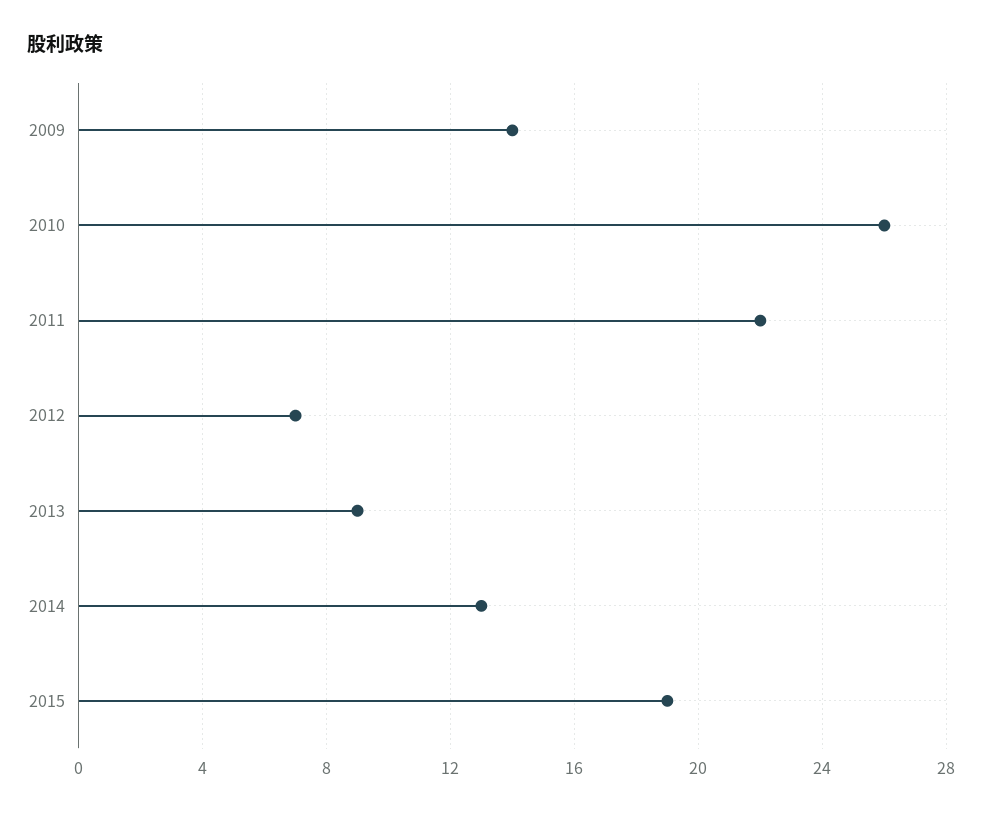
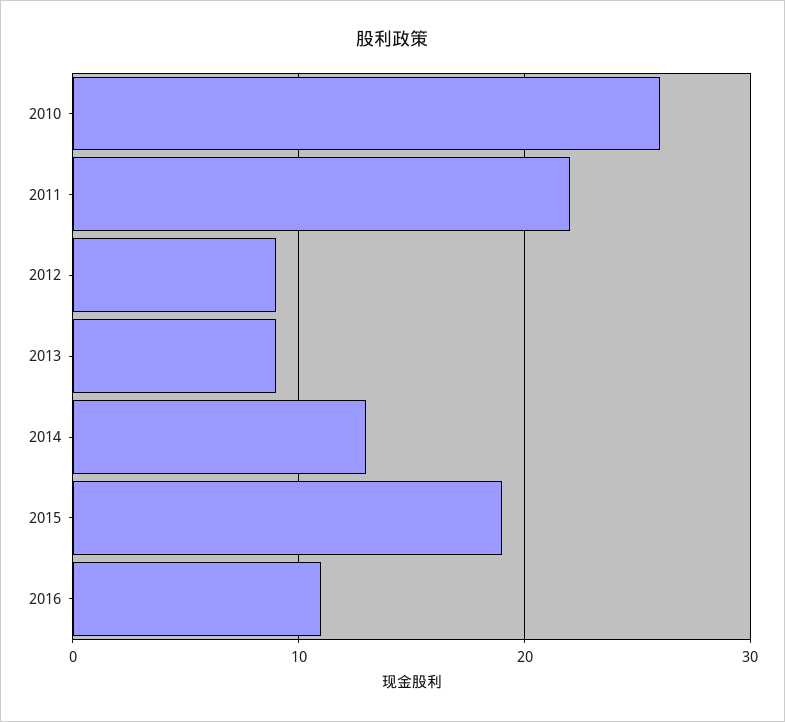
2009: 14 -> none
2012: 7 -> 9
2016: none -> 11

